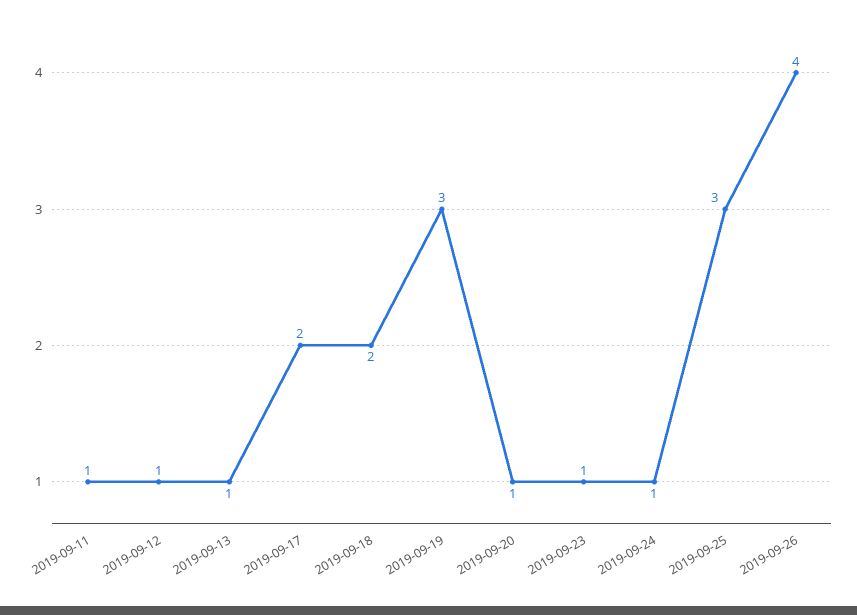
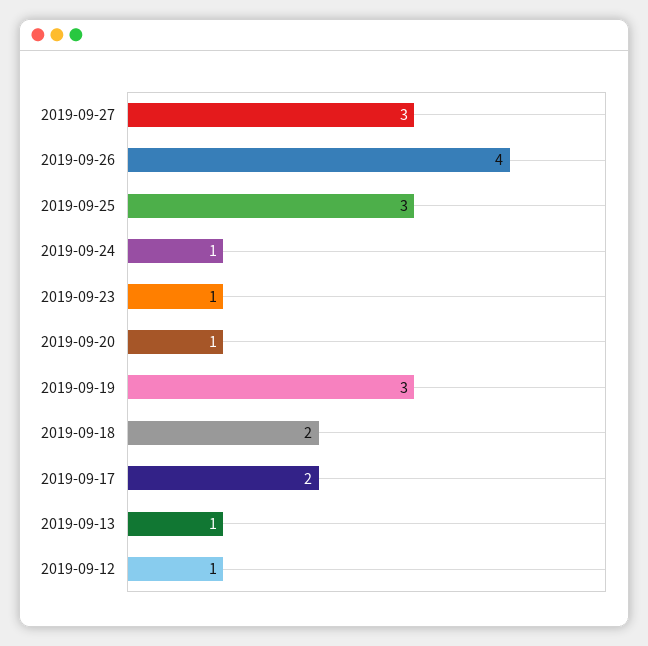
2019-09-11: 1 -> none
2019-09-27: none -> 3

